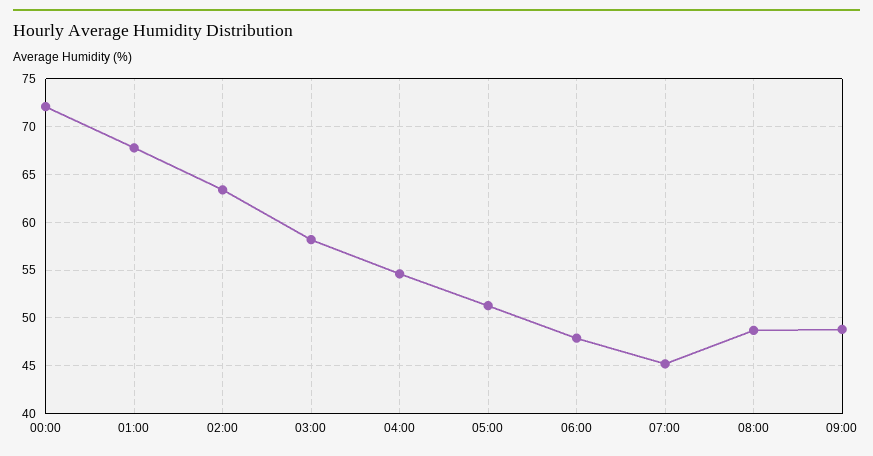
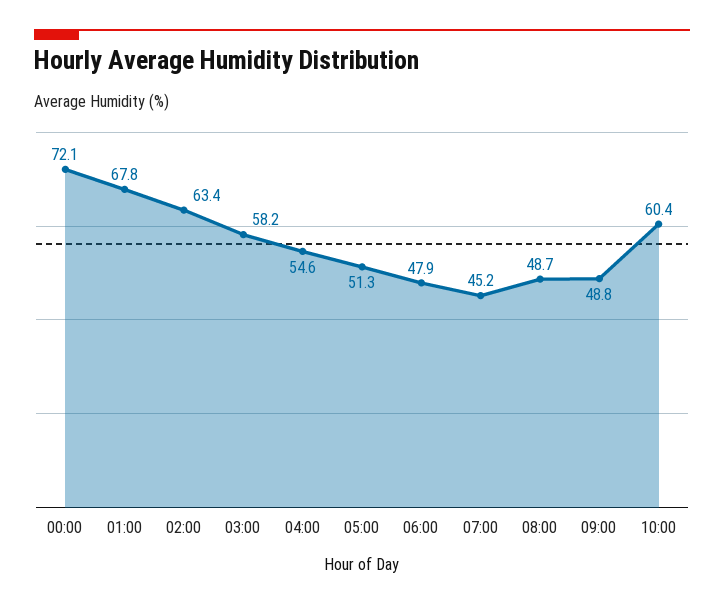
10:00: none -> 60.4

